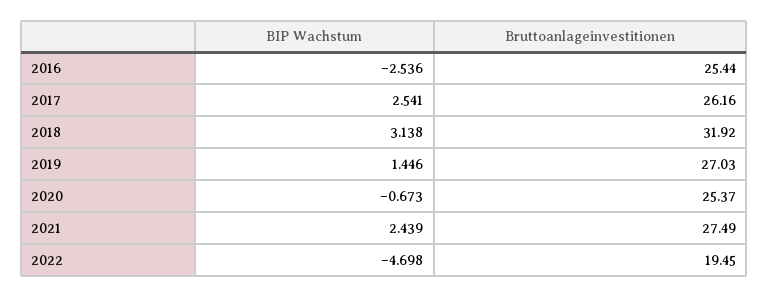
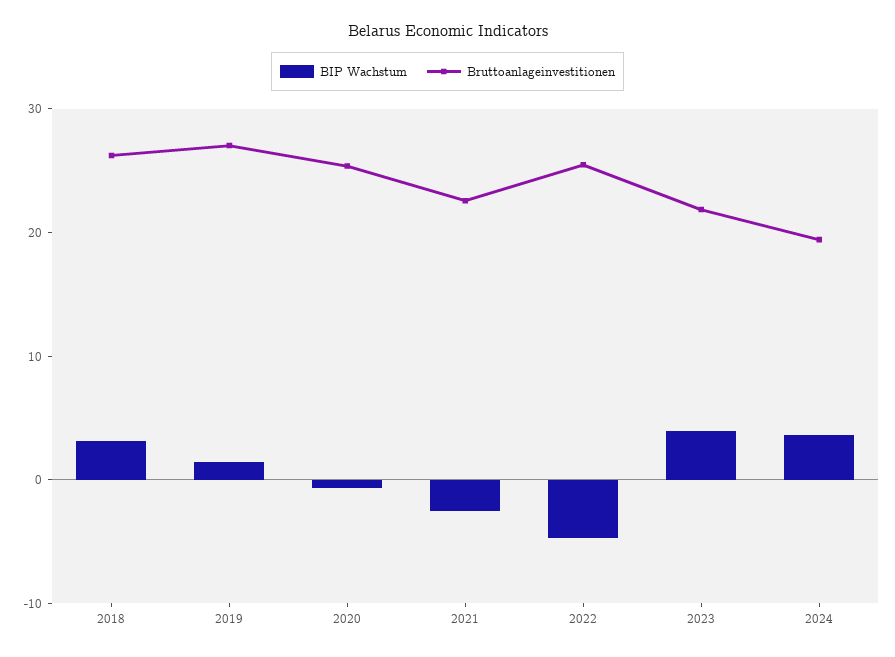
BIP Wachstum, 2016: -2.536 -> none
Bruttoanlageinvestitionen, 2016: 25.44 -> none
BIP Wachstum, 2017: 2.541 -> none
Bruttoanlageinvestitionen, 2017: 26.16 -> none
Bruttoanlageinvestitionen, 2018: 31.92 -> 26
BIP Wachstum, 2021: 2.439 -> -2
Bruttoanlageinvestitionen, 2021: 27.49 -> 22
Bruttoanlageinvestitionen, 2022: 19.45 -> 26
BIP Wachstum, 2023: none -> 4
Bruttoanlageinvestitionen, 2023: none -> 22
BIP Wachstum, 2024: none -> 4
Bruttoanlageinvestitionen, 2024: none -> 20

